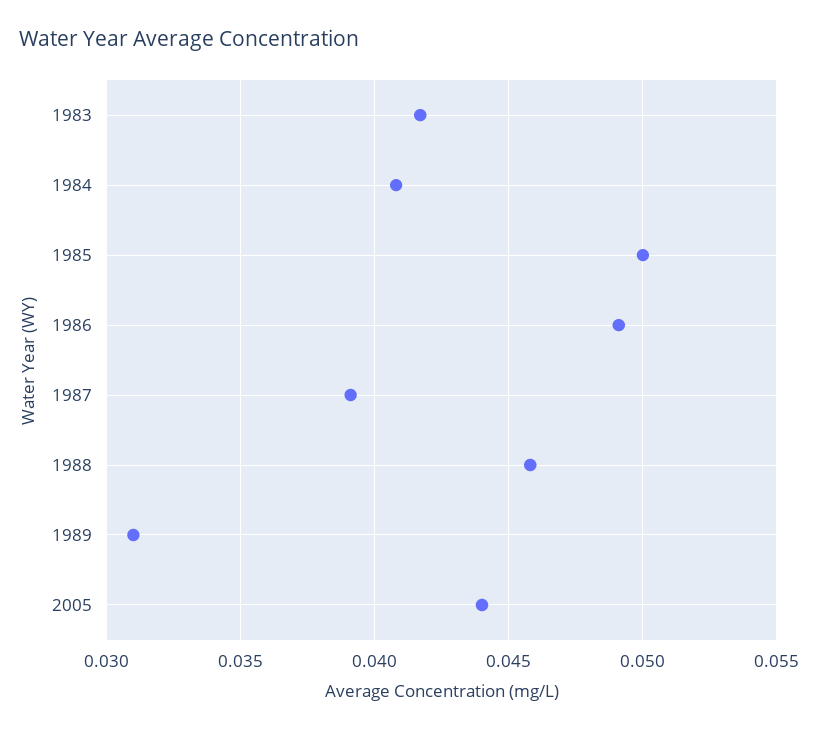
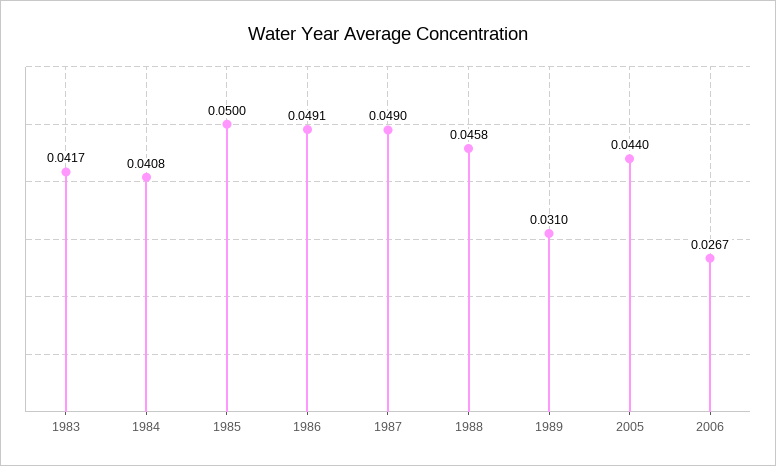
1987: 0.039 -> 0.049
2006: none -> 0.0267

